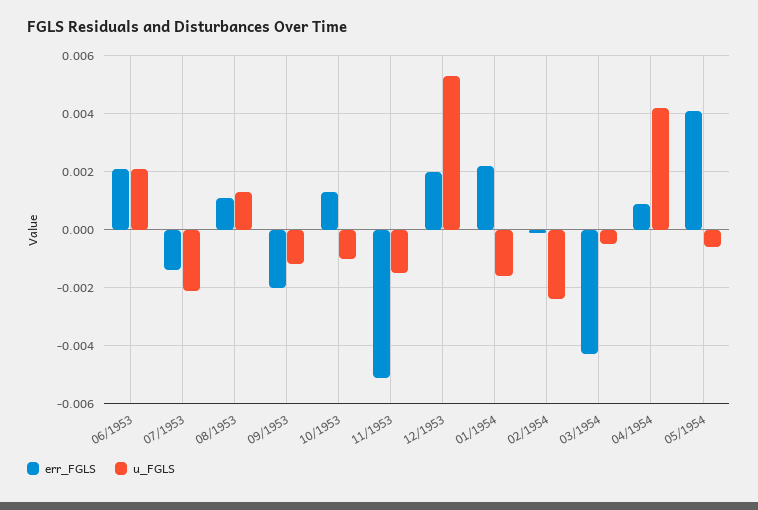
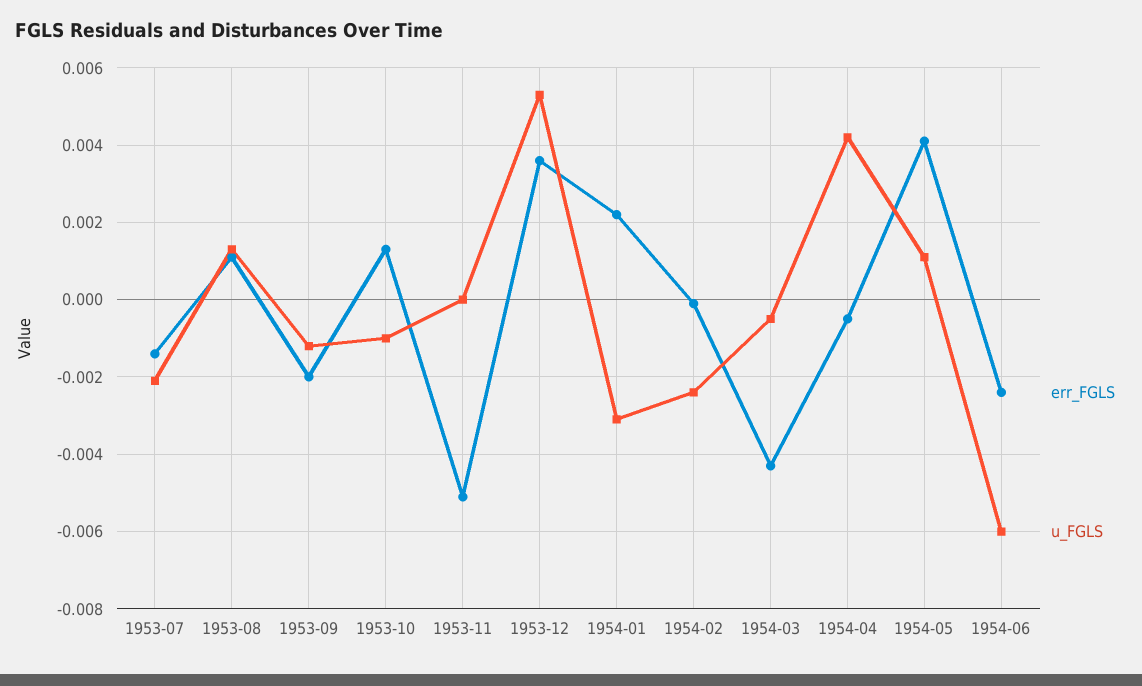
err_FGLS, 06/1953: 0.002 -> none
u_FGLS, 06/1953: 0.002 -> none
u_FGLS, 11/1953: -0.0015 -> 0
err_FGLS, 12/1953: 0.002 -> 0.0035
u_FGLS, 01/1954: -0.0015 -> -0.003
err_FGLS, 04/1954: 0.001 -> -0.0005
u_FGLS, 05/1954: -0.0005 -> 0.001
err_FGLS, 1954-06: none -> -0.0025
u_FGLS, 1954-06: none -> -0.006

